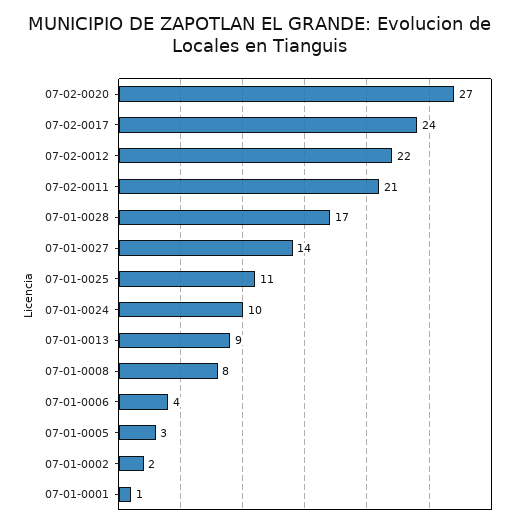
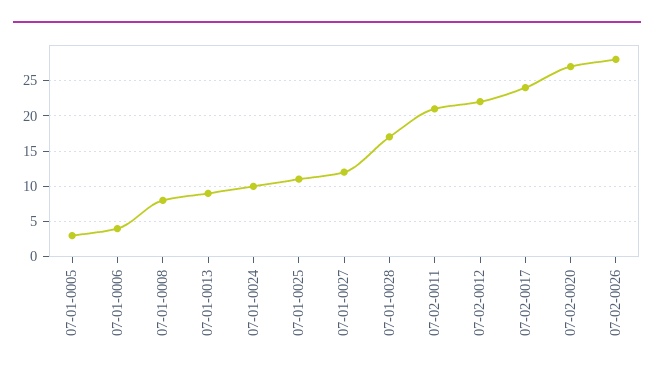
07-01-0027: 14 -> 12
07-01-0002: 2 -> none
07-01-0001: 1 -> none
07-02-0026: none -> 28

